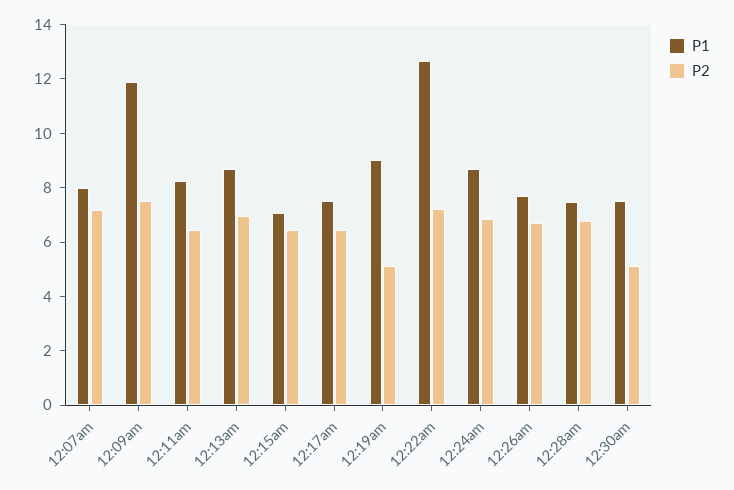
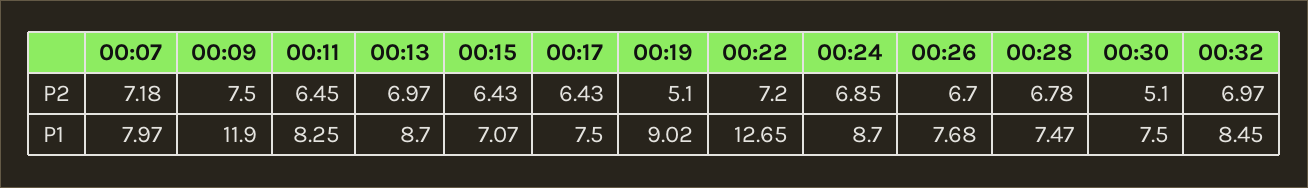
P2, 00:32: none -> 6.97
P1, 00:32: none -> 8.45

